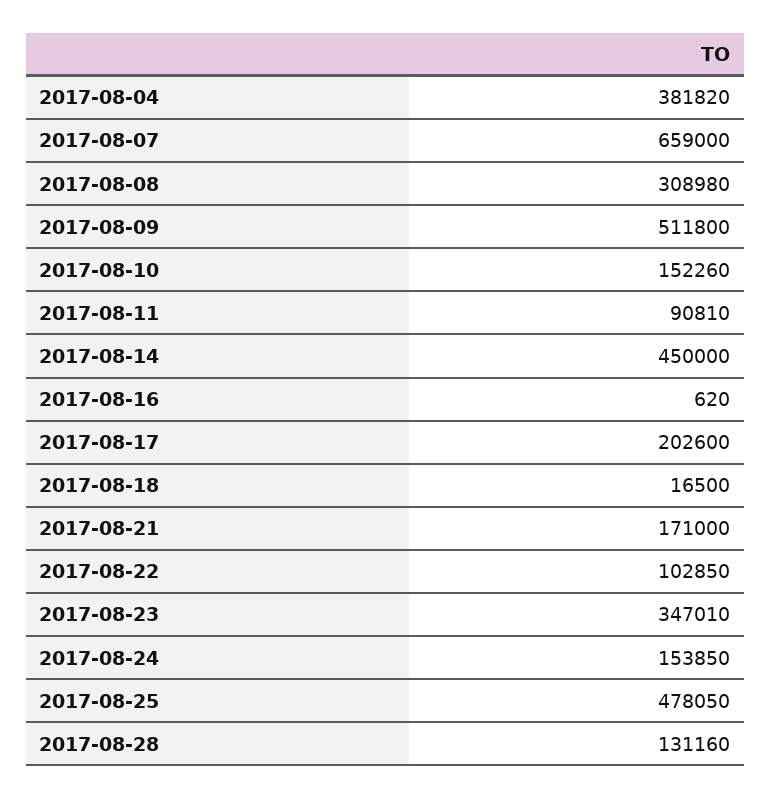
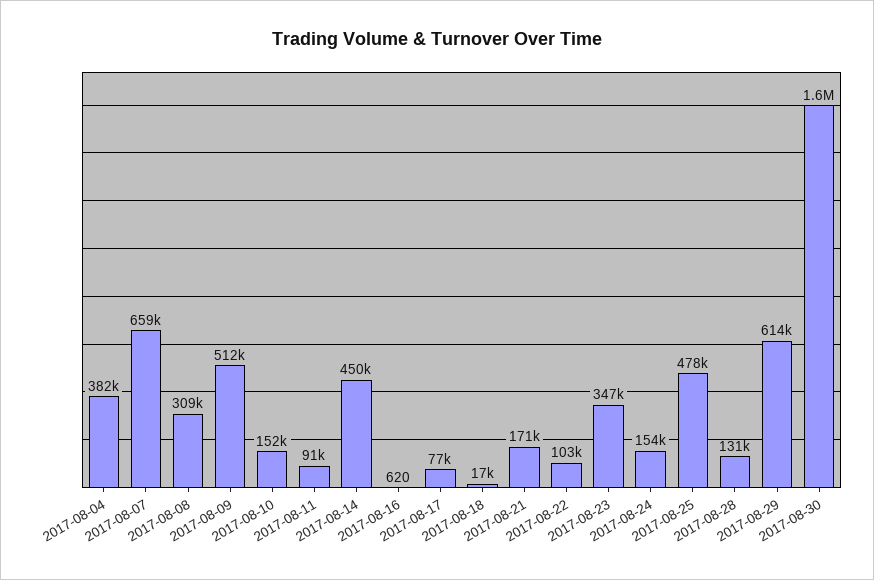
2017-08-17: 202600 -> 77000
2017-08-29: none -> 614000
2017-08-30: none -> 1600000

